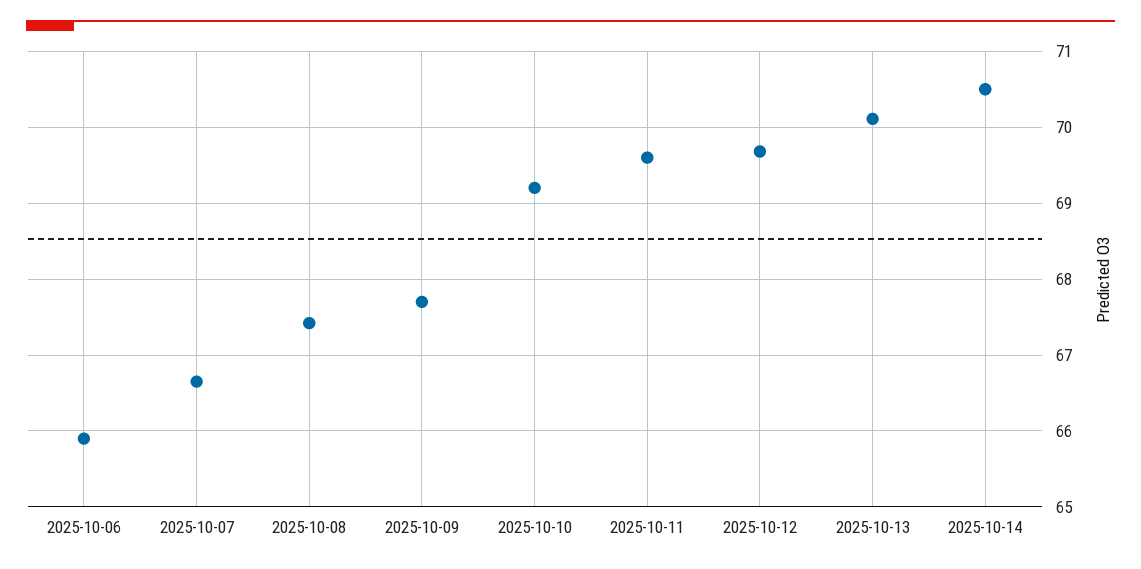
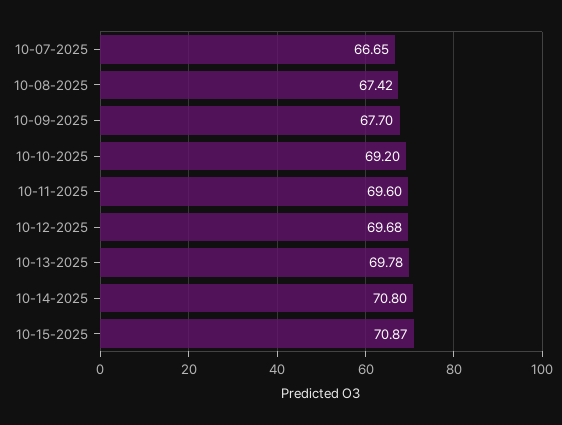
2025-10-06: 65.9 -> none
2025-10-13: 70.1 -> 69.78
2025-10-14: 70.5 -> 70.8
10-15-2025: none -> 70.87

